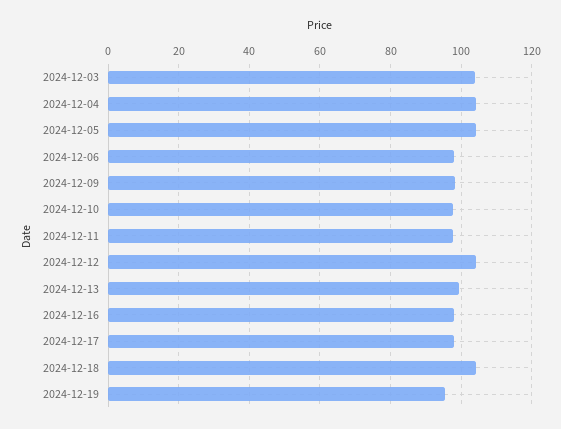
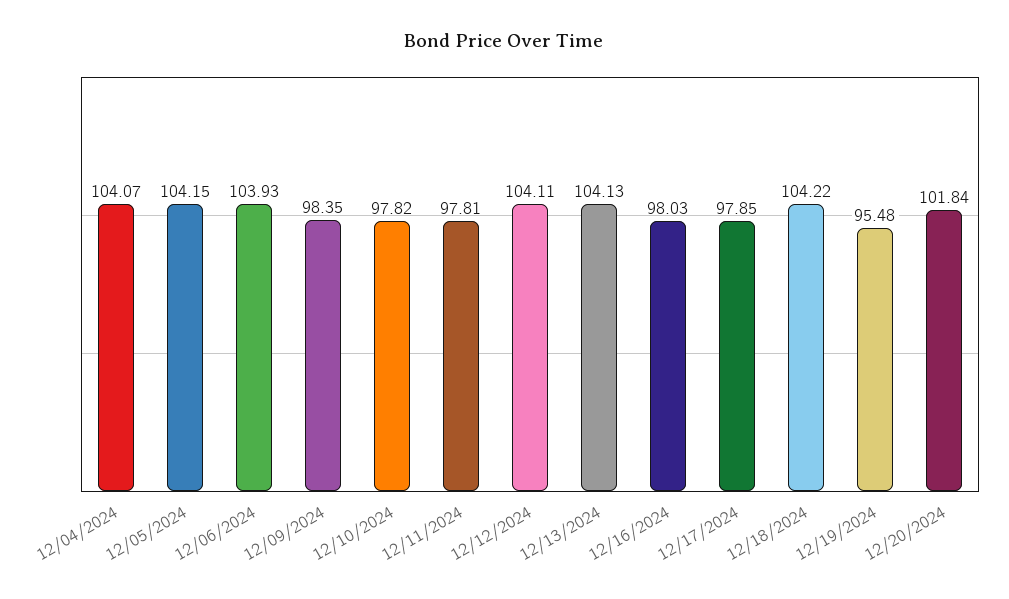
2024-12-03: 104 -> none
2024-12-06: 98 -> 103.93
2024-12-13: 100 -> 104.13
12/20/2024: none -> 101.84

